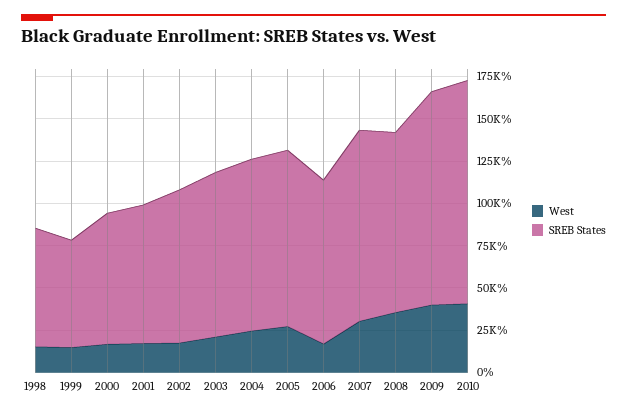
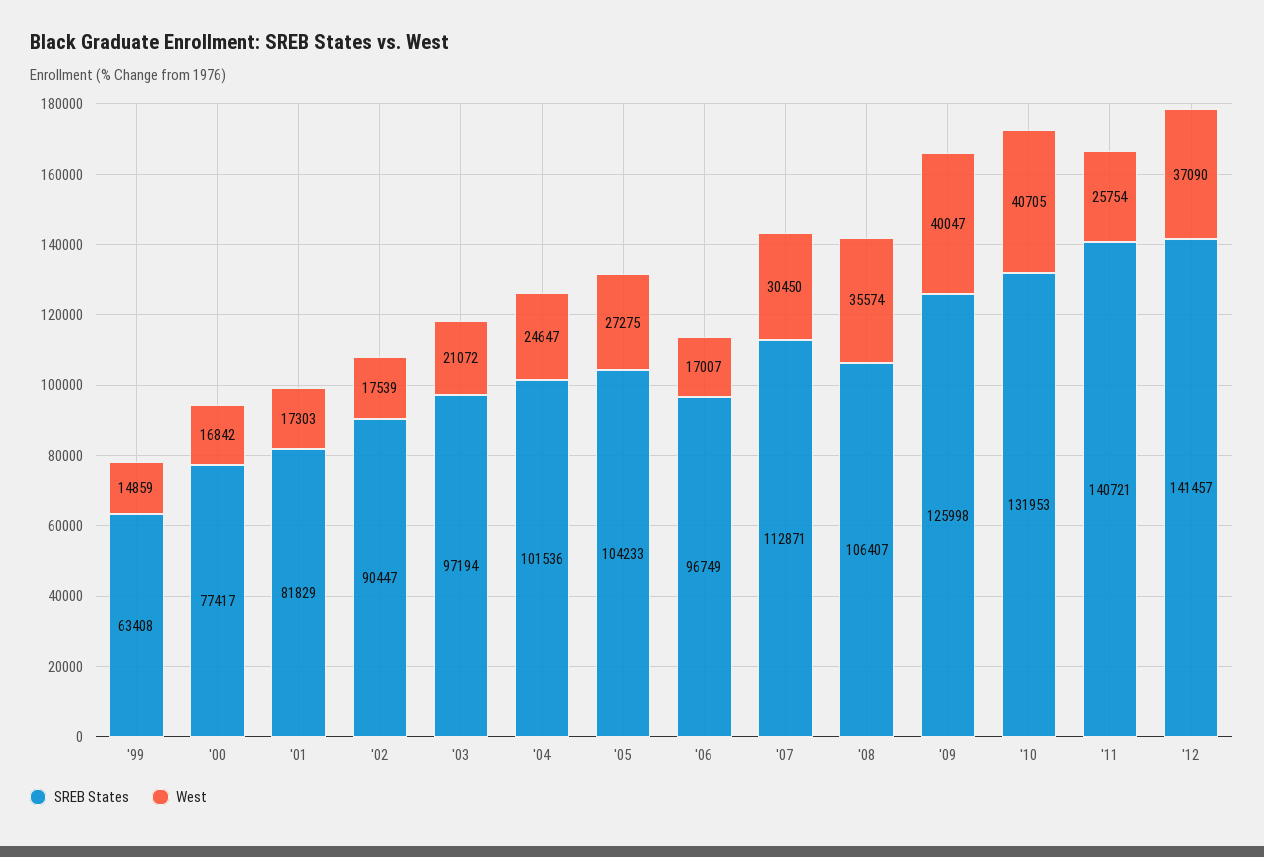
West, 1998: 15000 -> none
SREB States, 1998: 70000 -> none
SREB States, '11: none -> 140721
West, '11: none -> 25754
SREB States, '12: none -> 141457
West, '12: none -> 37090

